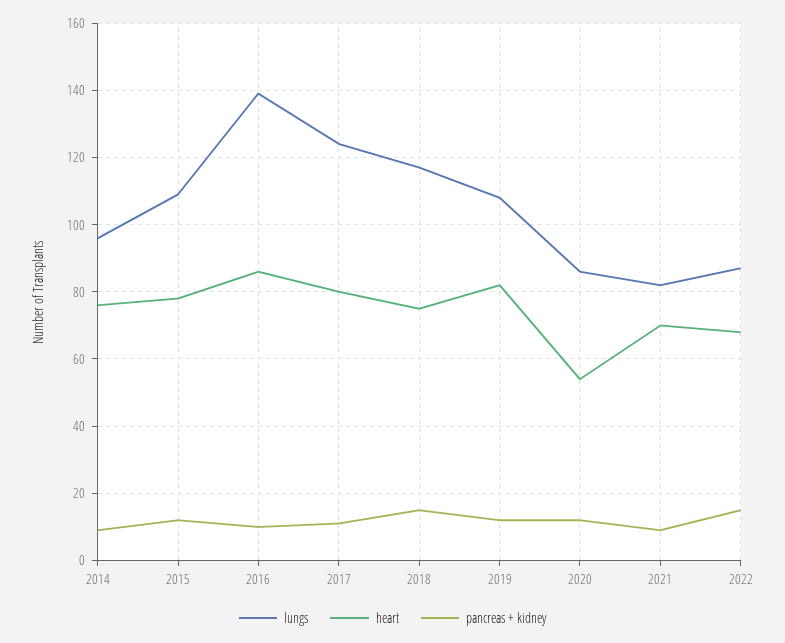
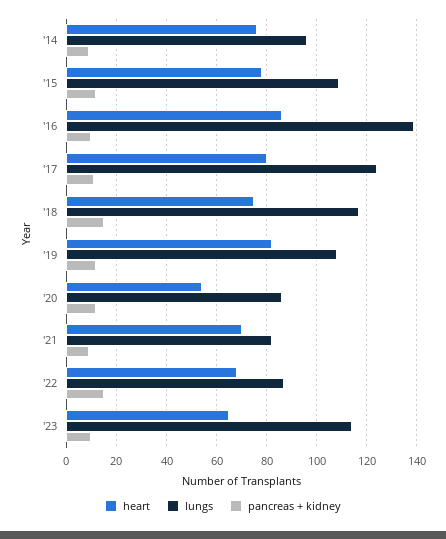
heart, '23: none -> 65
lungs, '23: none -> 115
pancreas + kidney, '23: none -> 10

